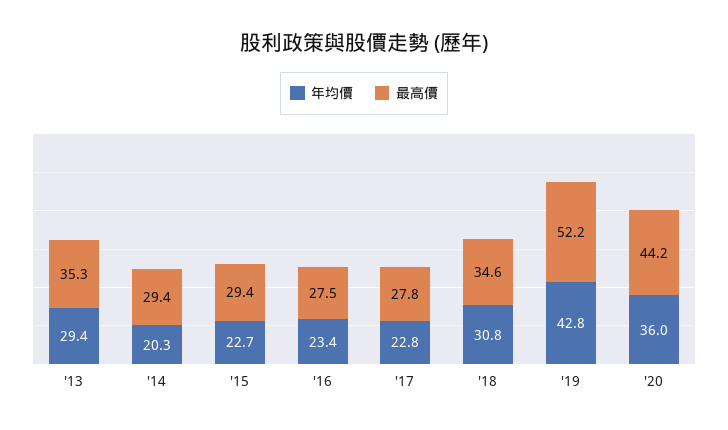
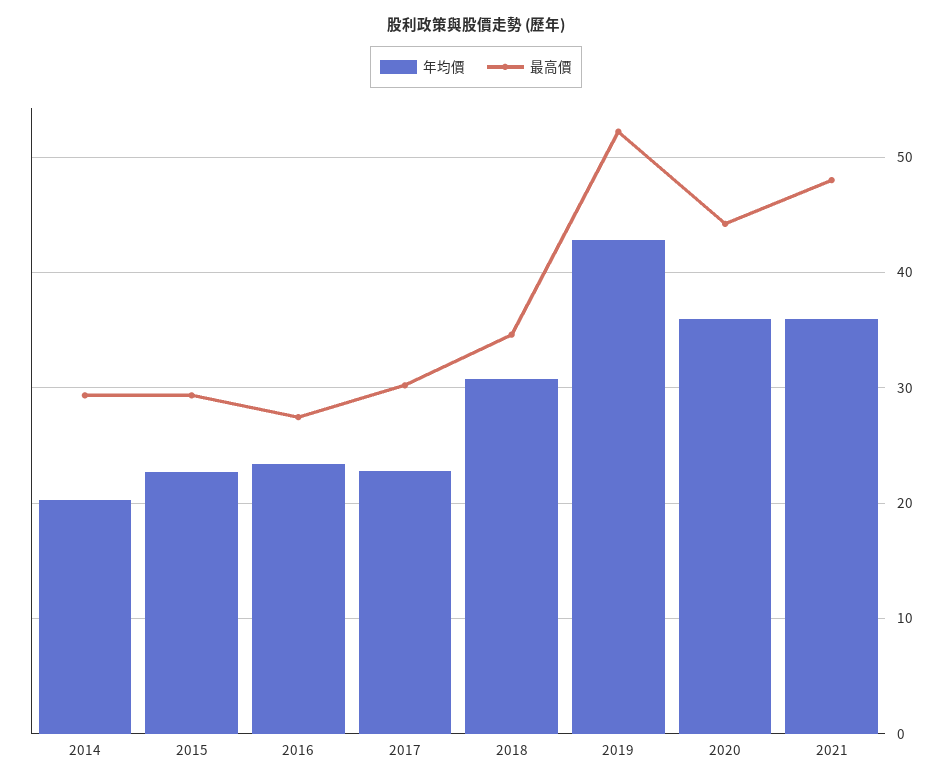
年均價, '13: 29.4 -> none
最高價, '13: 35.3 -> none
最高價, '17: 27.8 -> 30
年均價, 2021: none -> 36
最高價, 2021: none -> 48

